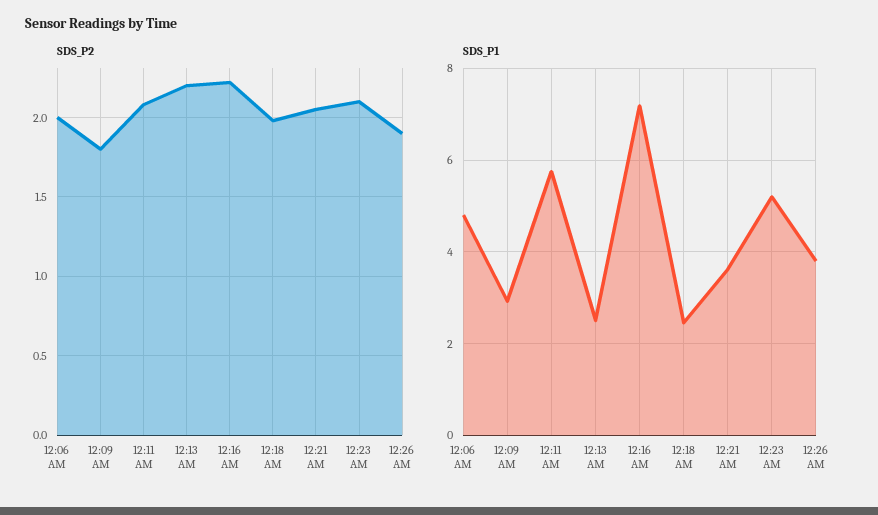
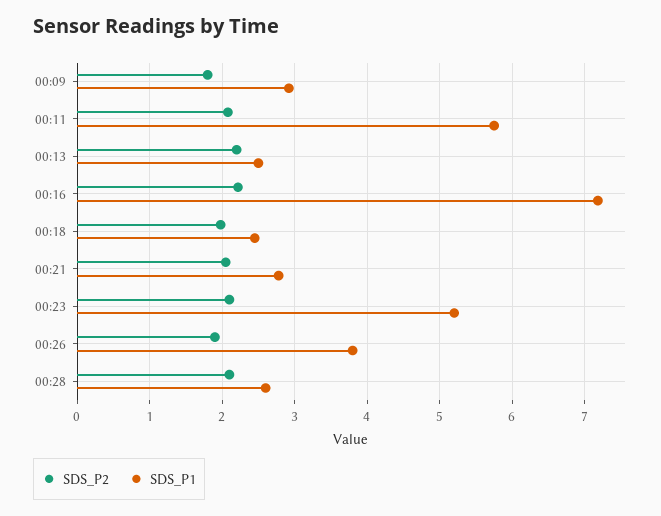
SDS_P2, 12:06 AM: 2 -> none
SDS_P1, 12:06 AM: 4.8 -> none
SDS_P1, 12:21 AM: 3.6 -> 2.8
SDS_P2, 00:28: none -> 2.1
SDS_P1, 00:28: none -> 2.6

